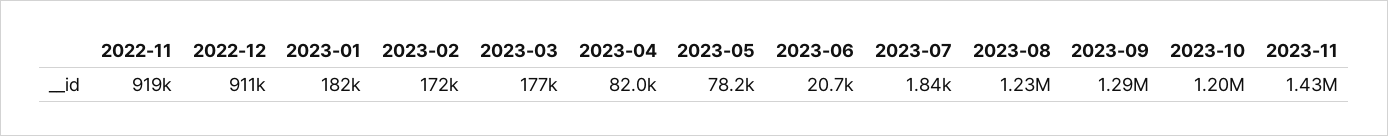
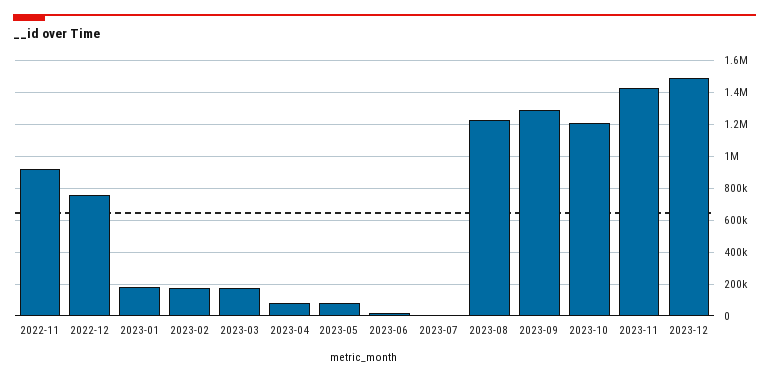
2022-12: 911000 -> 750000
2023-12: none -> 1500000

